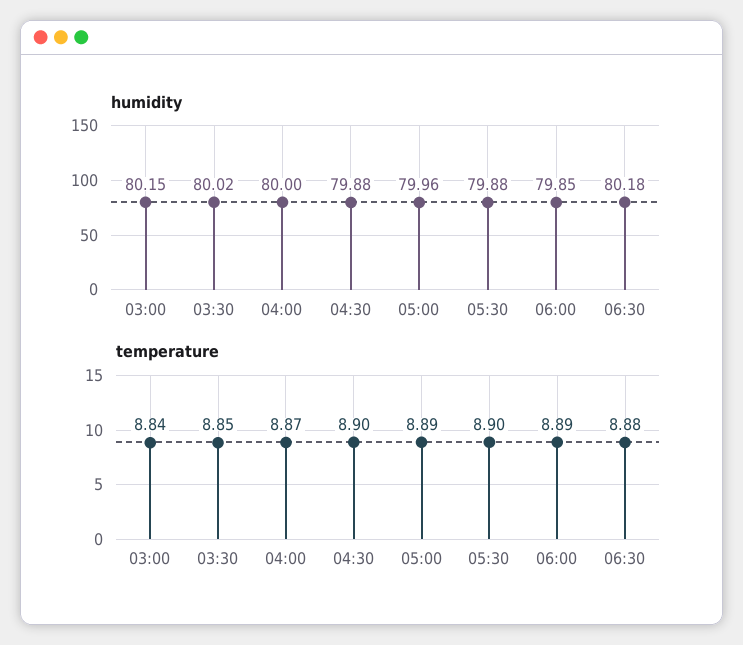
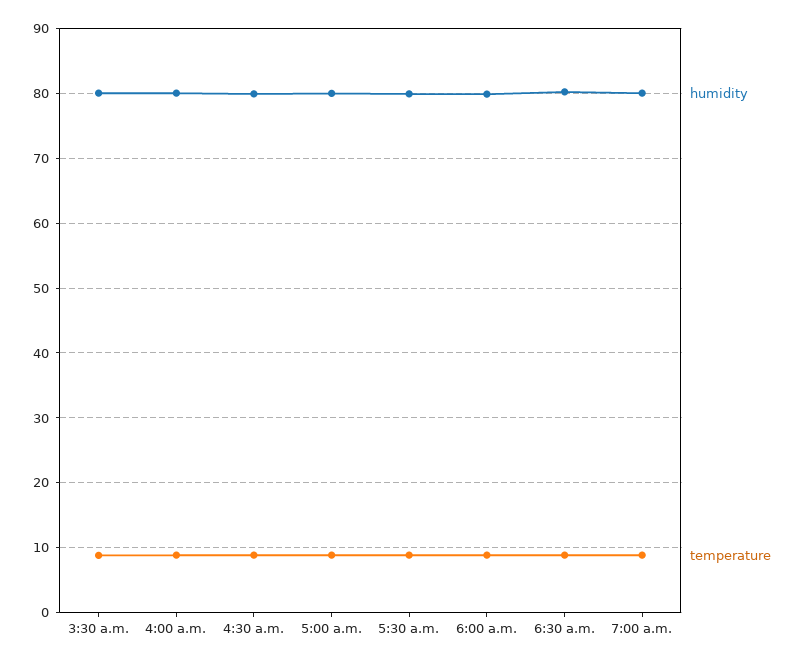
humidity, 03:00: 80.15 -> none
temperature, 03:00: 8.84 -> none
humidity, 7:00 a.m.: none -> 80
temperature, 7:00 a.m.: none -> 9

